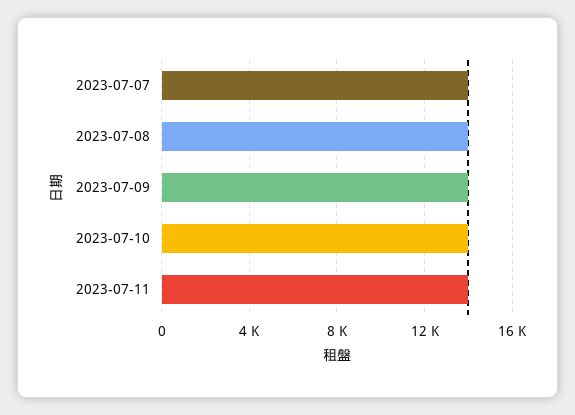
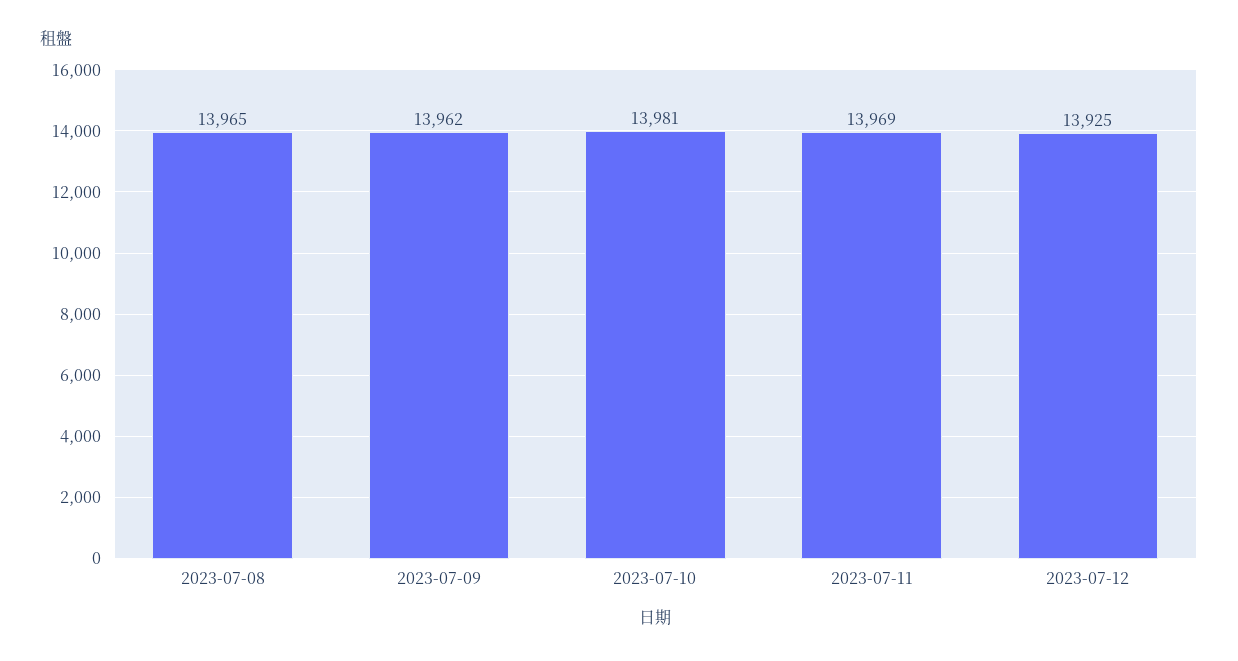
2023-07-07: 14000 -> none
2023-07-12: none -> 13925

